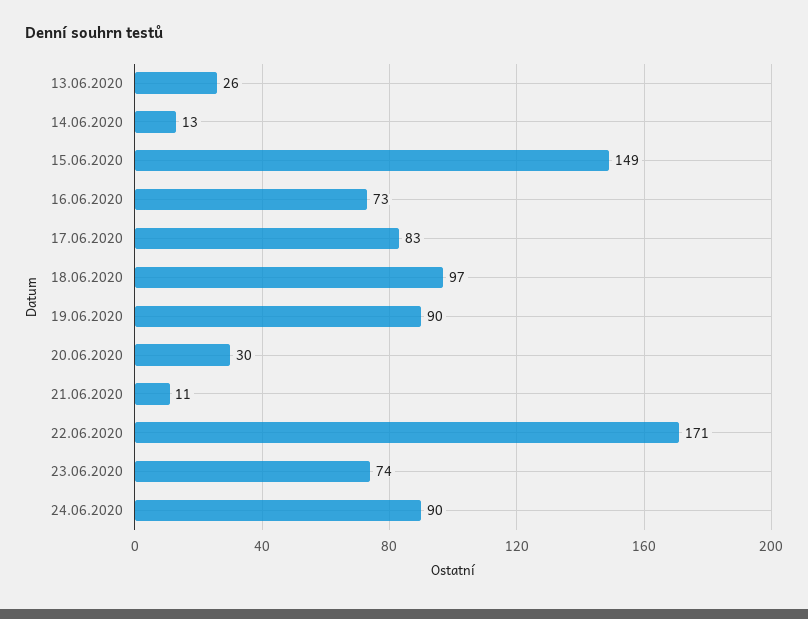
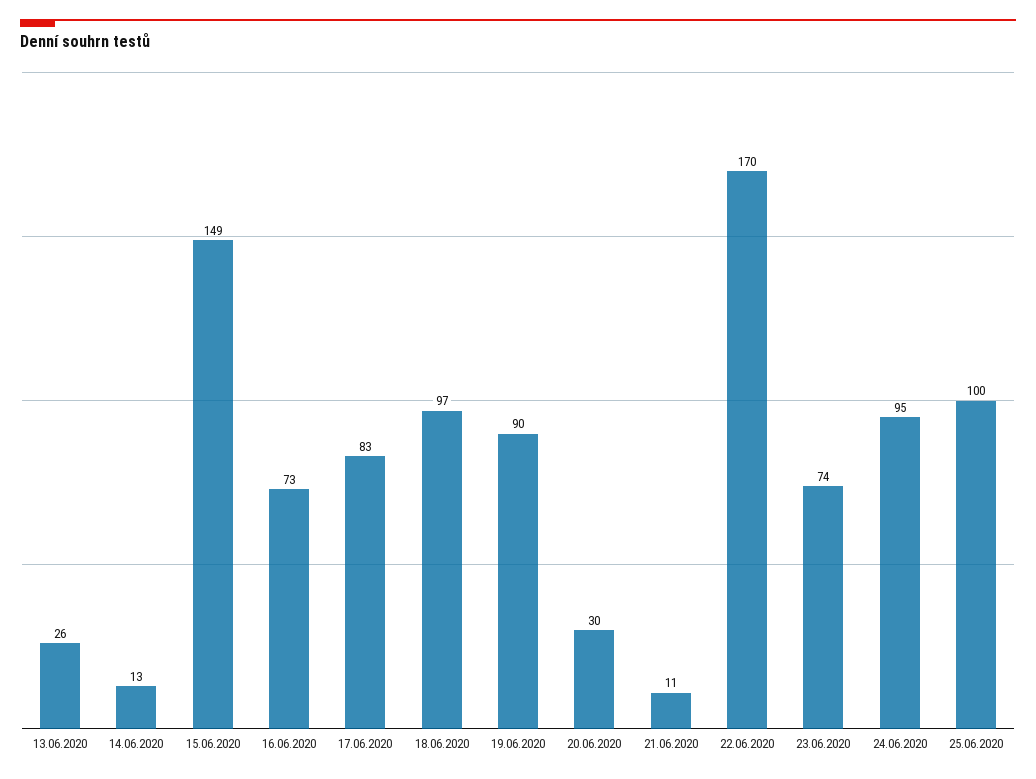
22.06.2020: 171 -> 170
24.06.2020: 90 -> 95
25.06.2020: none -> 100

